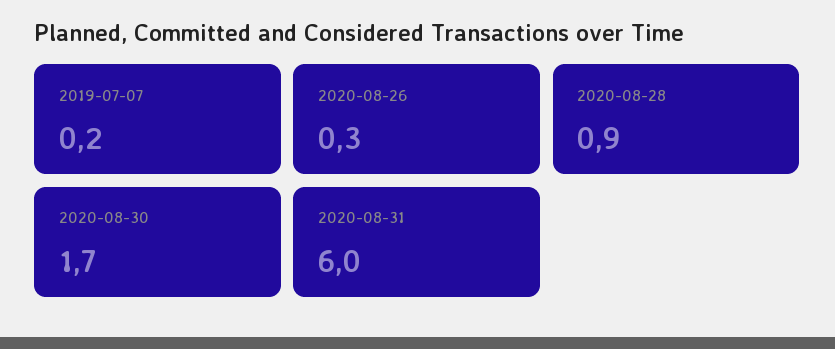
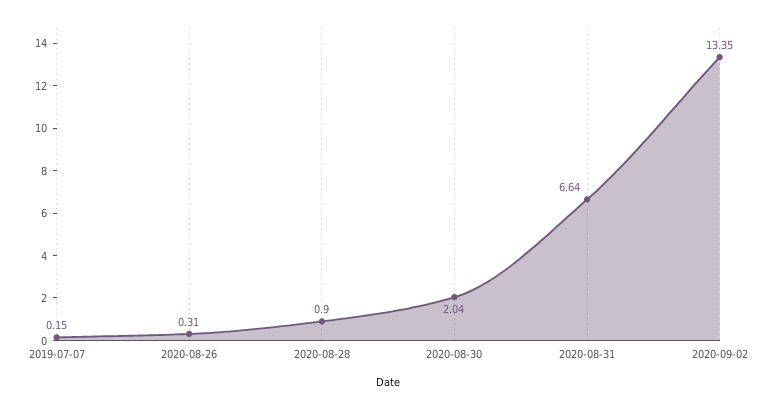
2020-08-30: 1.7 -> 2.04
2020-08-31: 6 -> 6.64
2020-09-02: none -> 13.35

